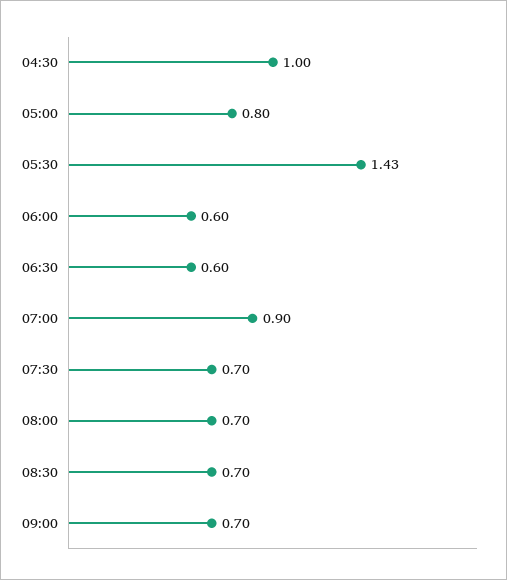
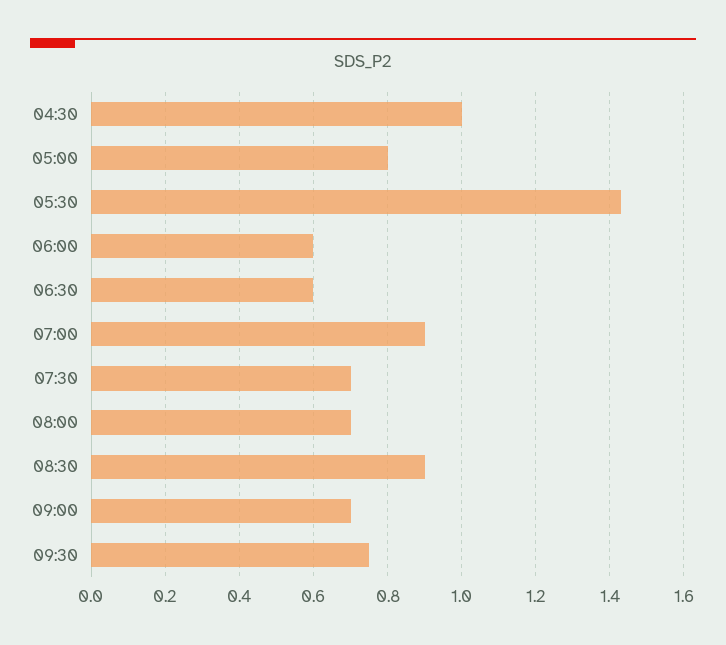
08:30: 0.7 -> 0.9
09:30: none -> 0.75

